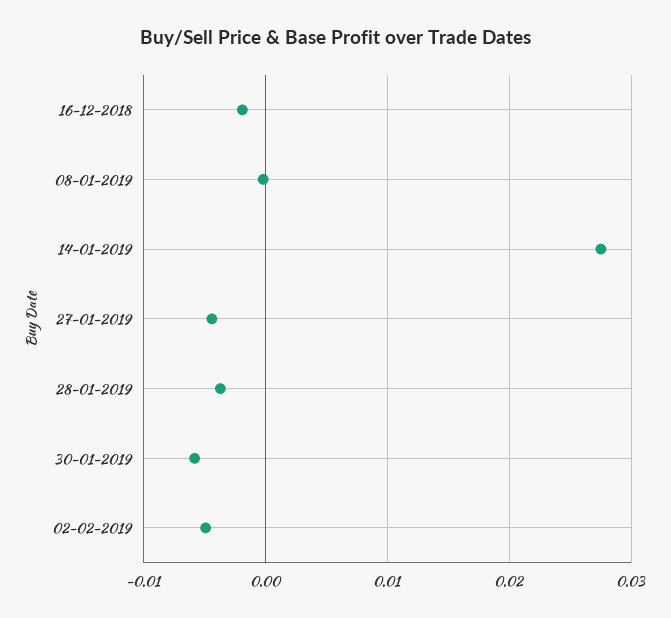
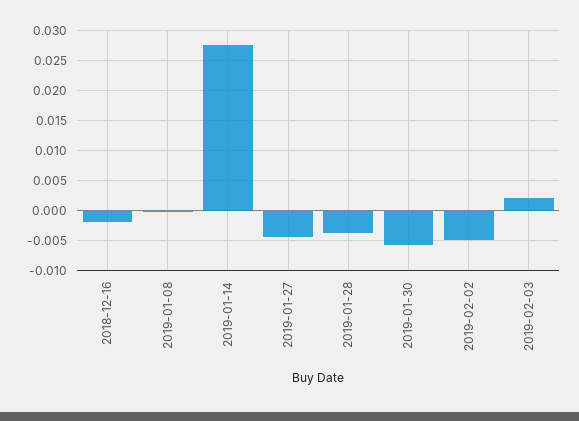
2019-02-03: none -> 0.002

